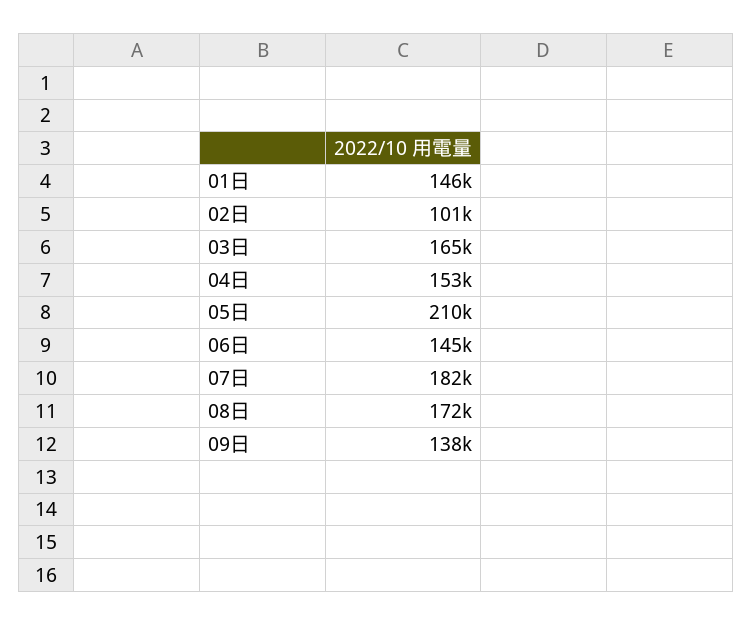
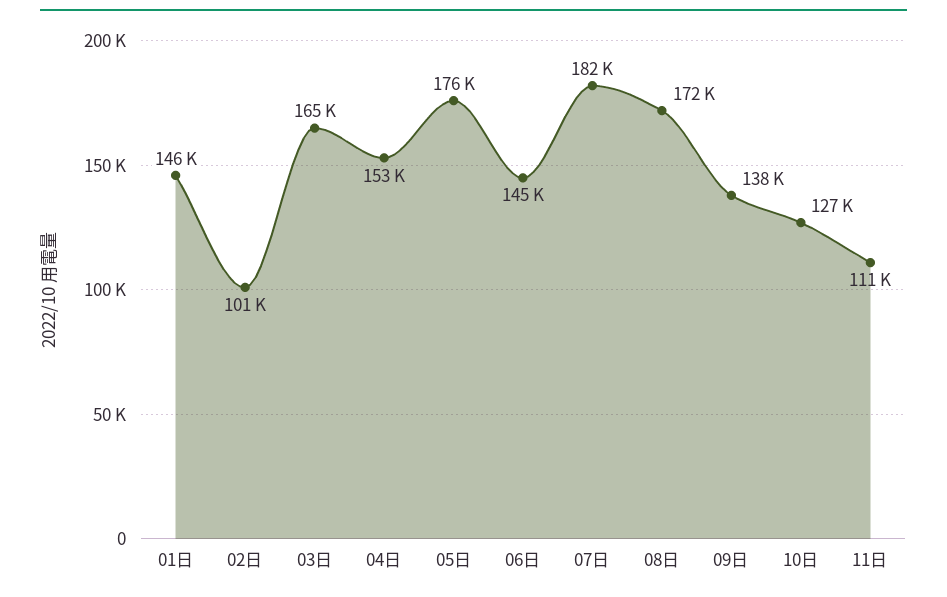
05日: 210000 -> 176000
10日: none -> 127000
11日: none -> 111000

